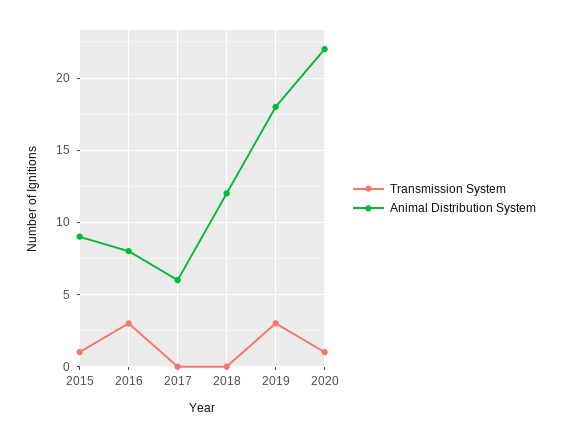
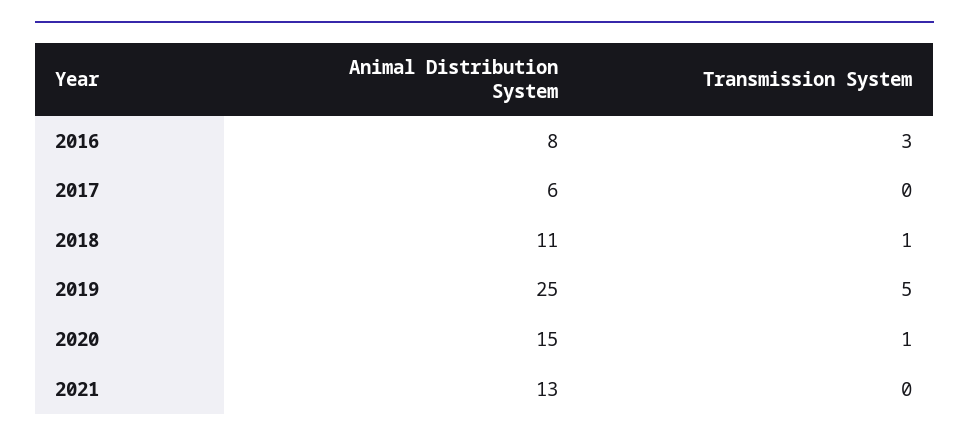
Transmission System, 2015: 1 -> none
Animal Distribution System, 2015: 9 -> none
Transmission System, 2018: 0 -> 1
Animal Distribution System, 2018: 12 -> 11
Transmission System, 2019: 3 -> 5
Animal Distribution System, 2019: 18 -> 25
Animal Distribution System, 2020: 22 -> 15
Animal Distribution System, 2021: none -> 13
Transmission System, 2021: none -> 0

